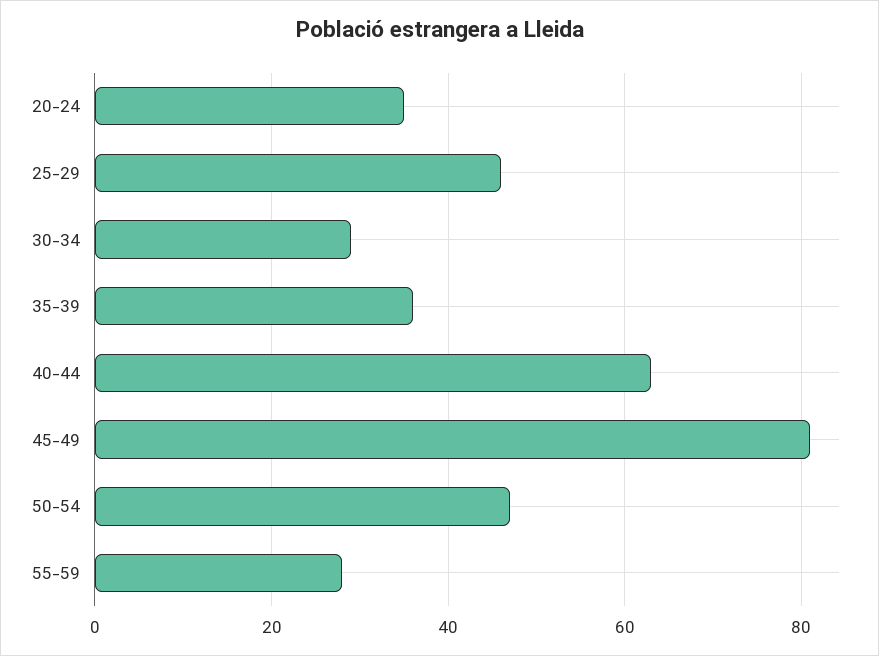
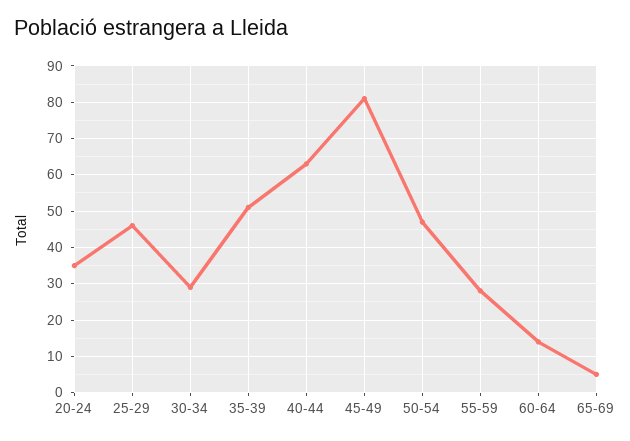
35-39: 35 -> 50
60-64: none -> 15
65-69: none -> 5

